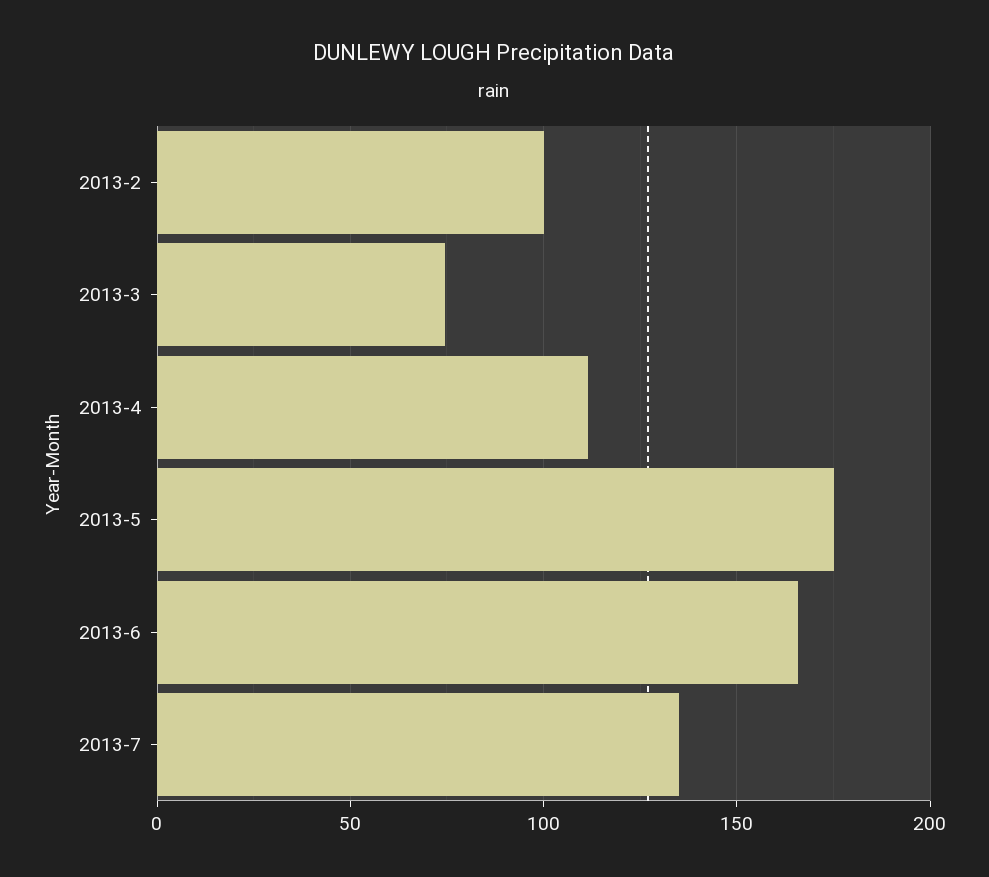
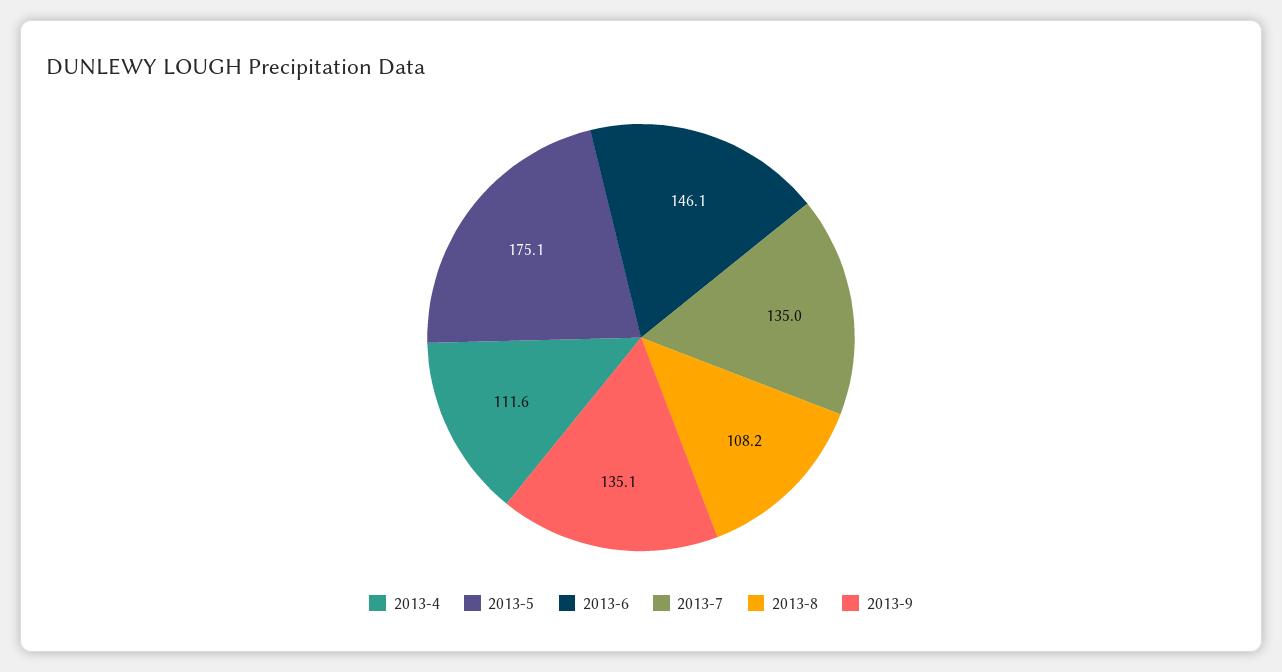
2013-2: 100 -> none
2013-3: 75 -> none
2013-6: 165 -> 146.1
2013-8: none -> 108.2
2013-9: none -> 135.1

